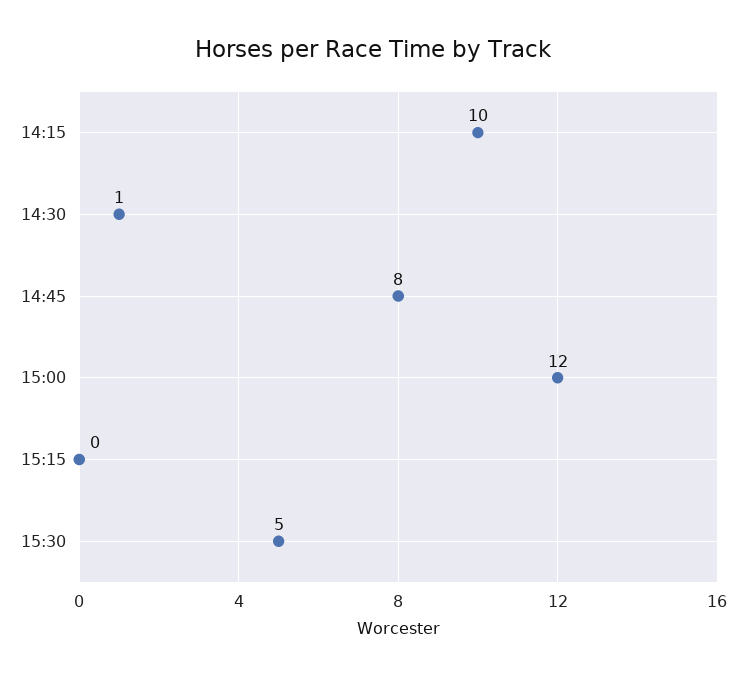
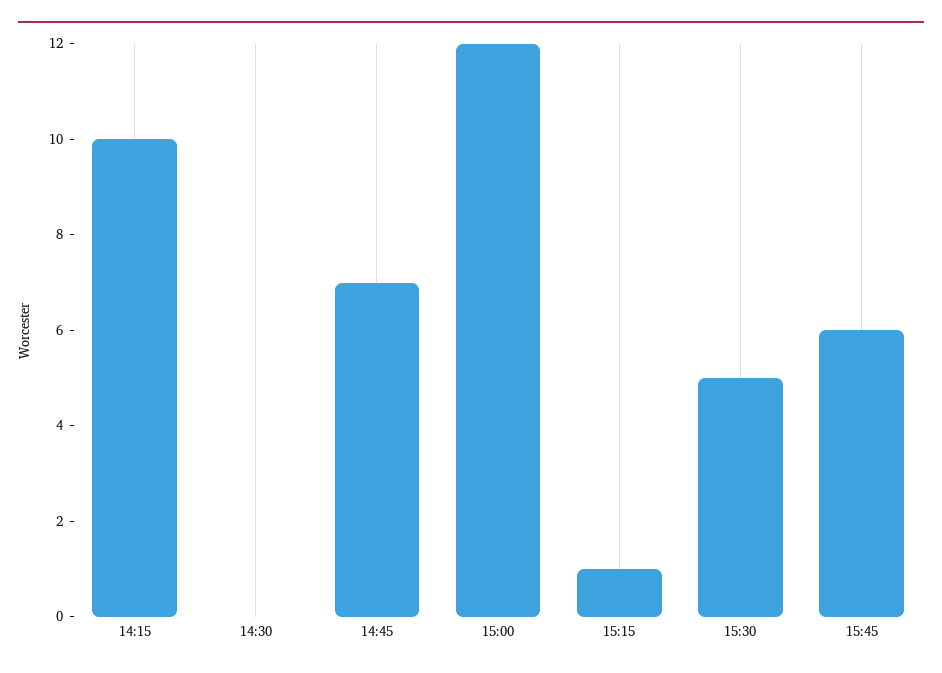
14:30: 1 -> 0
14:45: 8 -> 7
15:15: 0 -> 1
15:45: none -> 6

